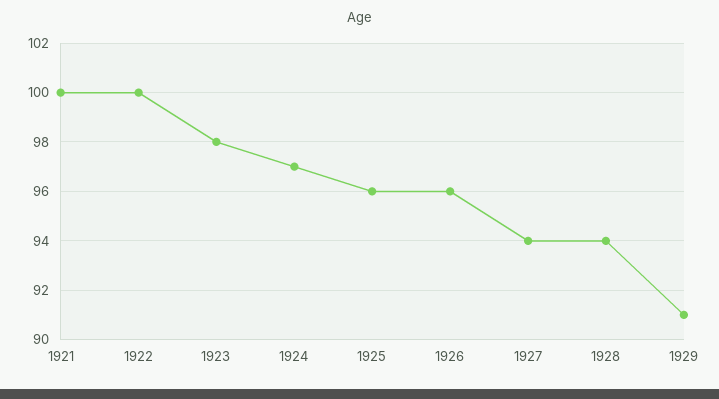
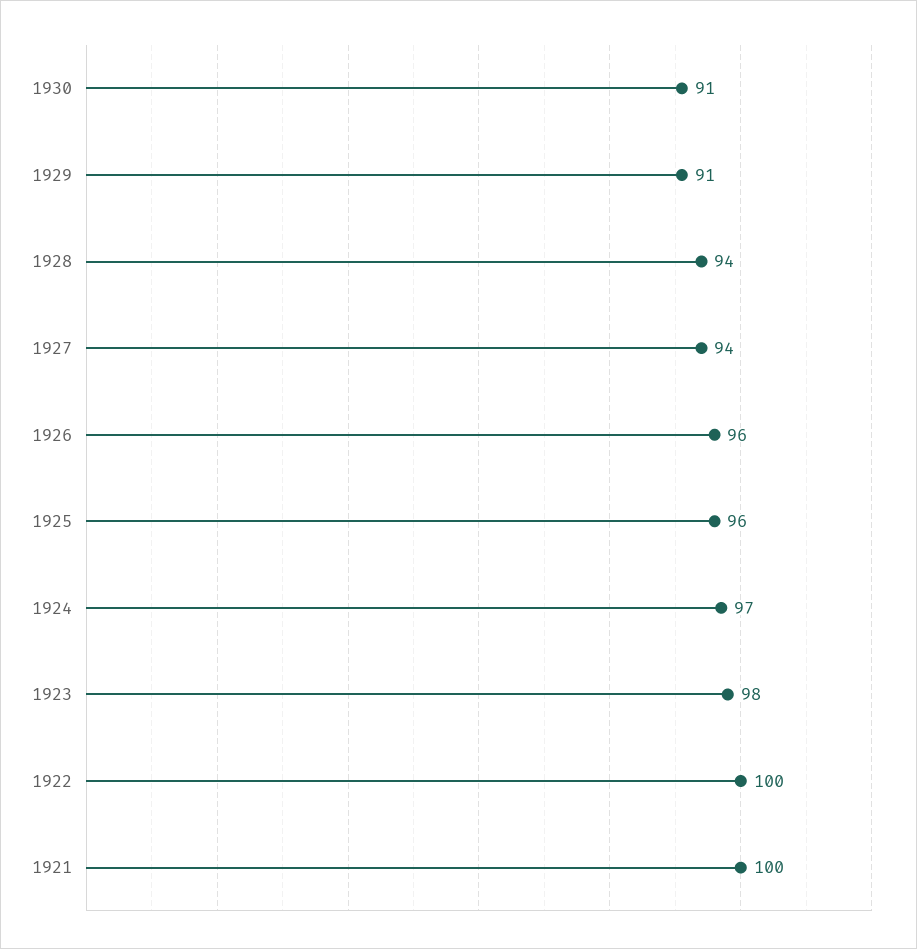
1930: none -> 91

